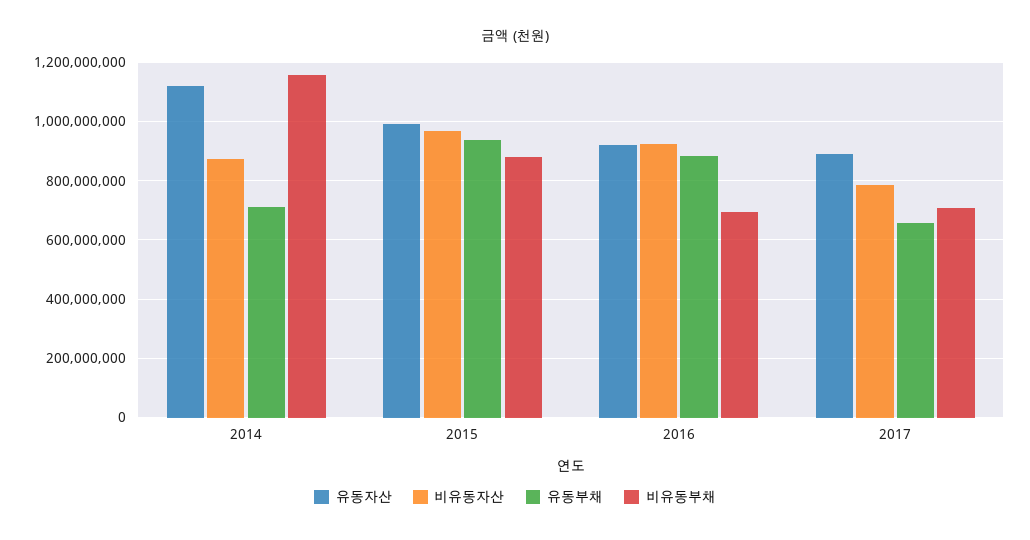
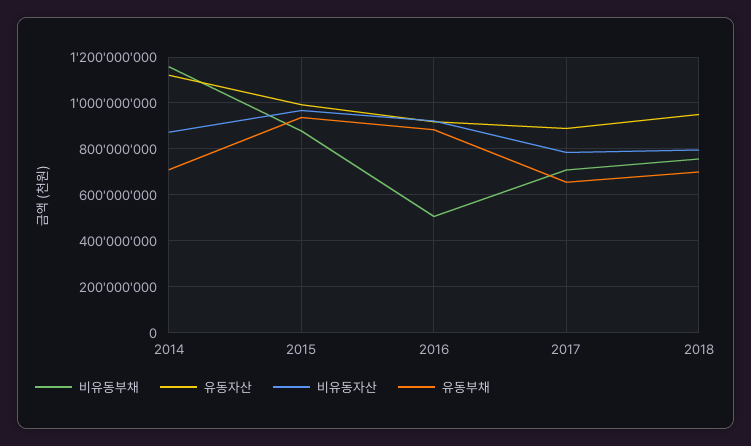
비유동부채, 2016: 700000000 -> 500000000
비유동부채, 2018: none -> 750000000
유동자산, 2018: none -> 950000000
비유동자산, 2018: none -> 800000000
유동부채, 2018: none -> 700000000

